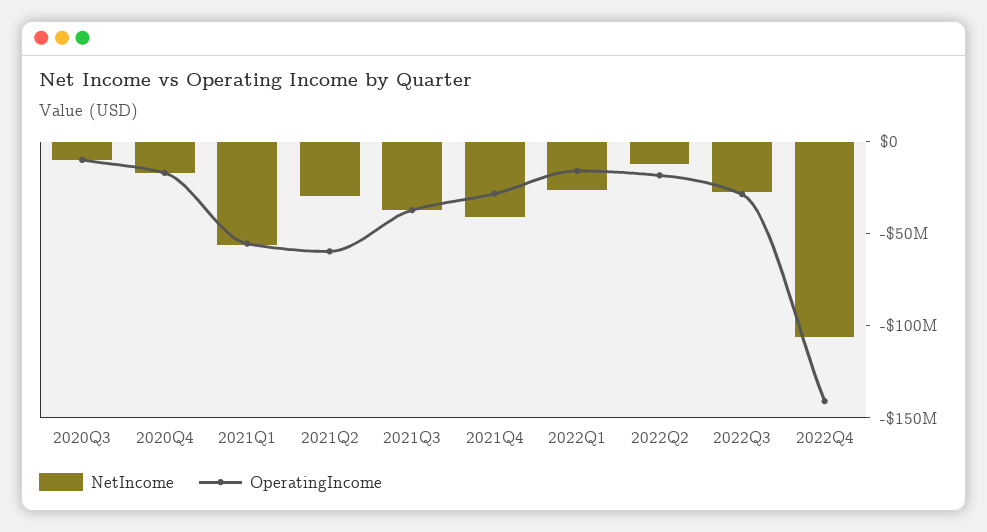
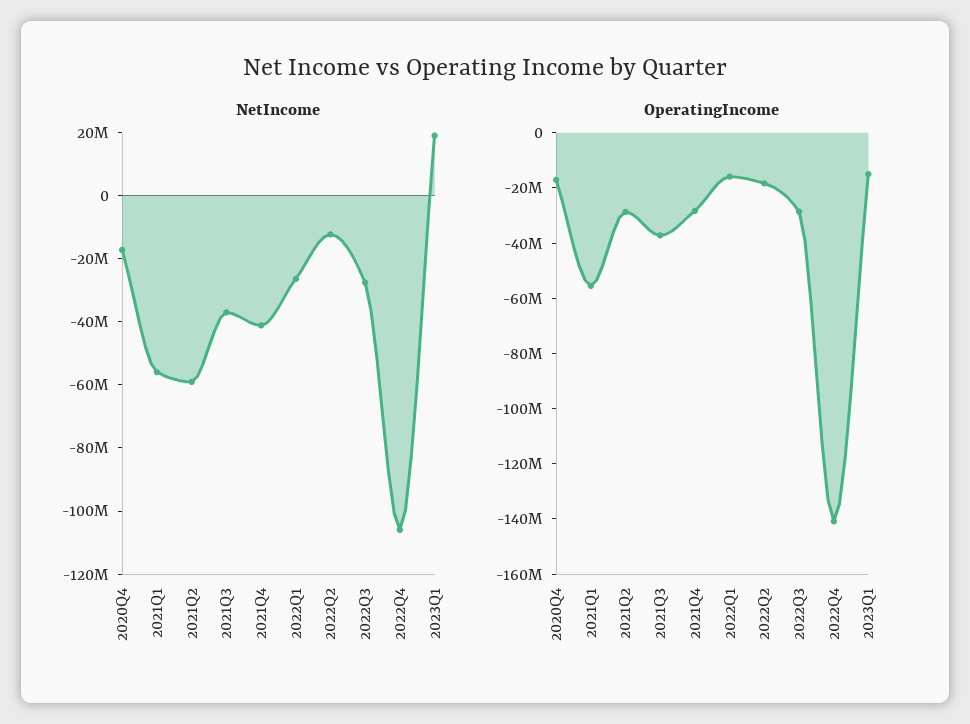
NetIncome, 2020Q3: -10000000 -> none
OperatingIncome, 2020Q3: -10000000 -> none
NetIncome, 2021Q2: -30000000 -> -60000000
OperatingIncome, 2021Q2: -60000000 -> -30000000
NetIncome, 2023Q1: none -> 20000000
OperatingIncome, 2023Q1: none -> -15000000

